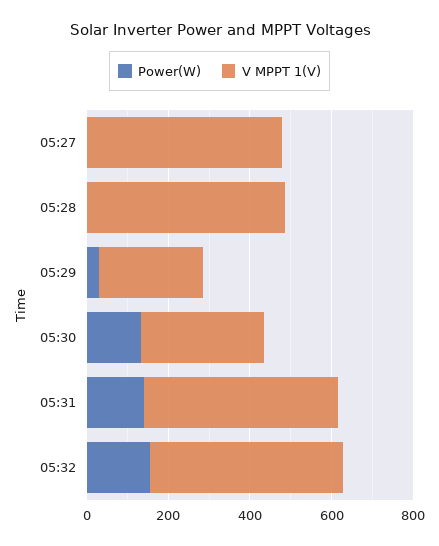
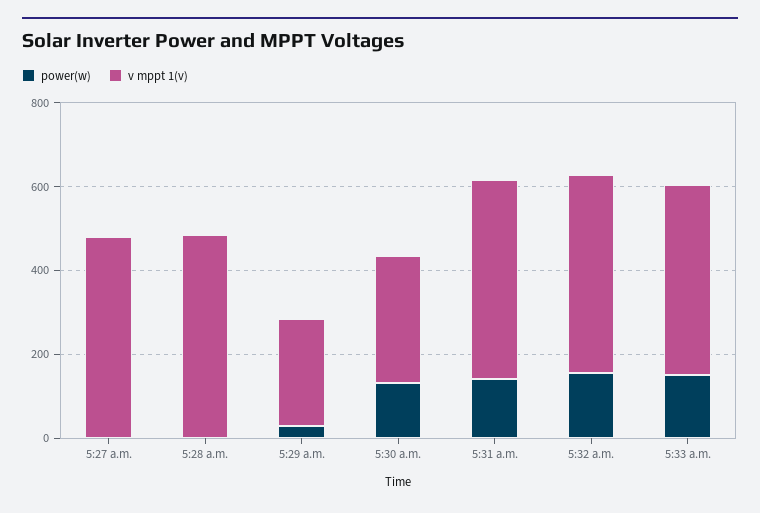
Power(W), 5:33 a.m.: none -> 150
V MPPT 1(V), 5:33 a.m.: none -> 450

